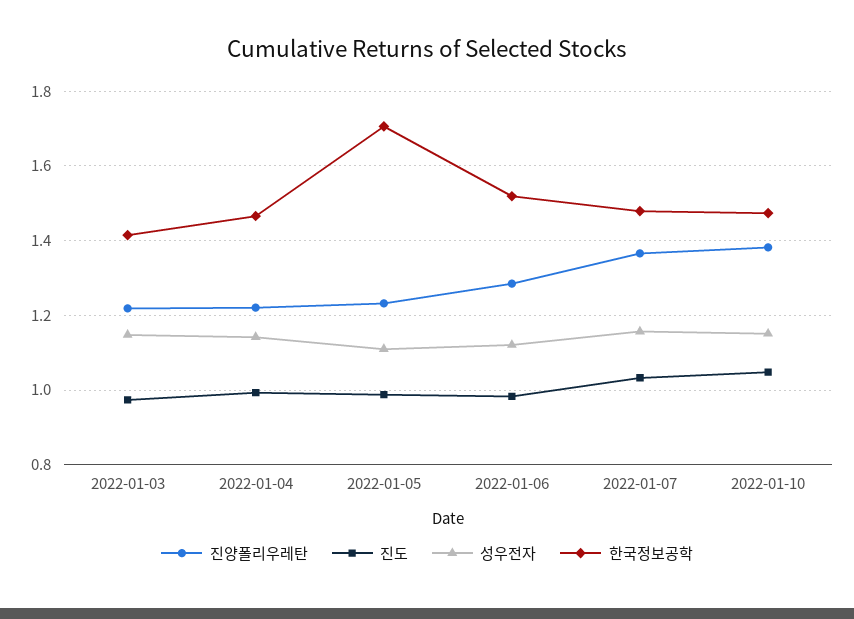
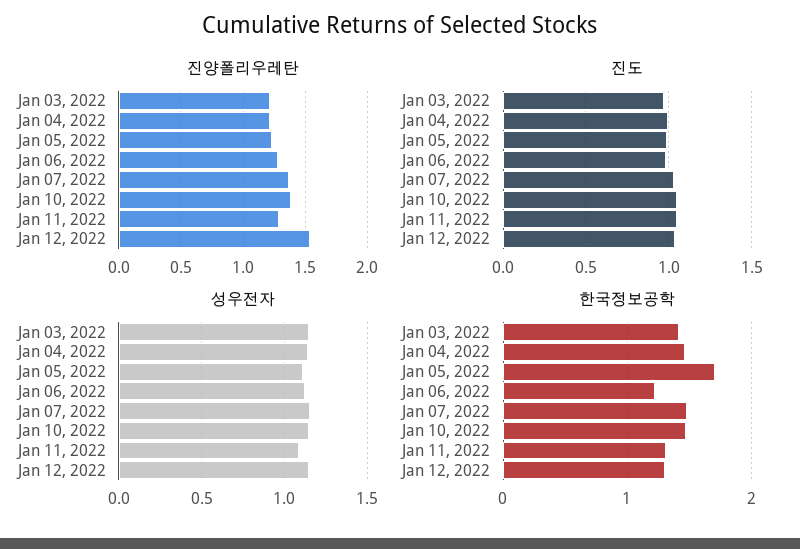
한국정보공학, 2022-01-06: 1.52 -> 1.2
진양폴리우레탄, Jan 11, 2022: none -> 1.3
진양폴리우레탄, Jan 12, 2022: none -> 1.55
진도, Jan 11, 2022: none -> 1.05
진도, Jan 12, 2022: none -> 1.05
성우전자, Jan 11, 2022: none -> 1.1
성우전자, Jan 12, 2022: none -> 1.15
한국정보공학, Jan 11, 2022: none -> 1.3
한국정보공학, Jan 12, 2022: none -> 1.3

